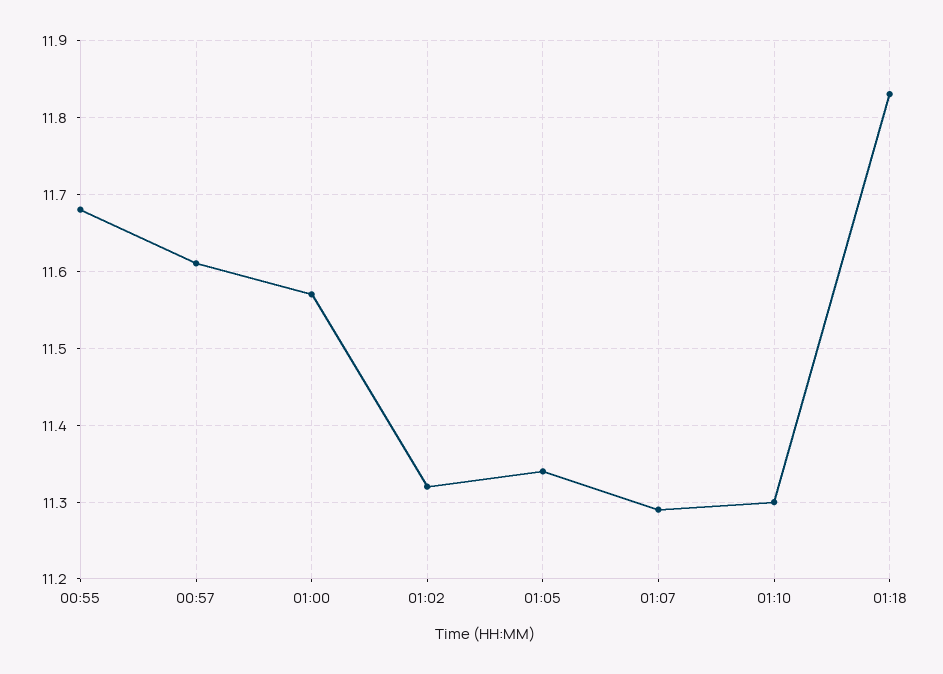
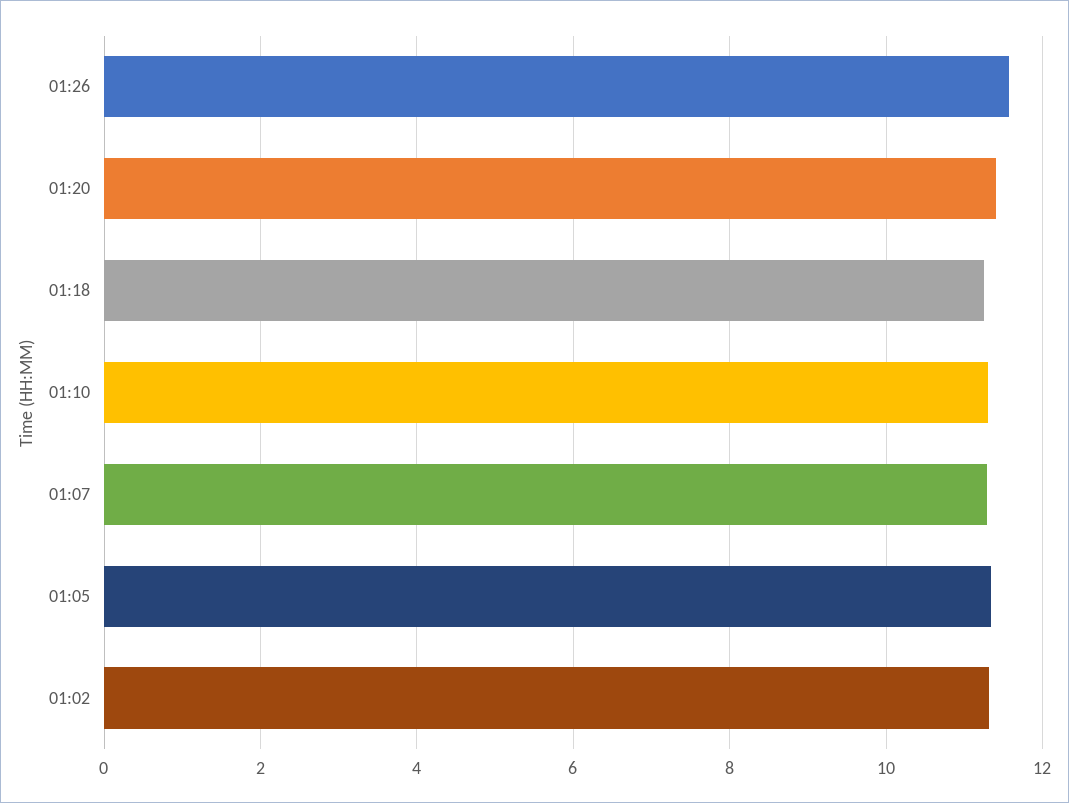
00:55: 11.68 -> none
00:57: 11.61 -> none
01:00: 11.57 -> none
01:18: 11.83 -> 11.2
01:26: none -> 11.6
01:20: none -> 11.4

